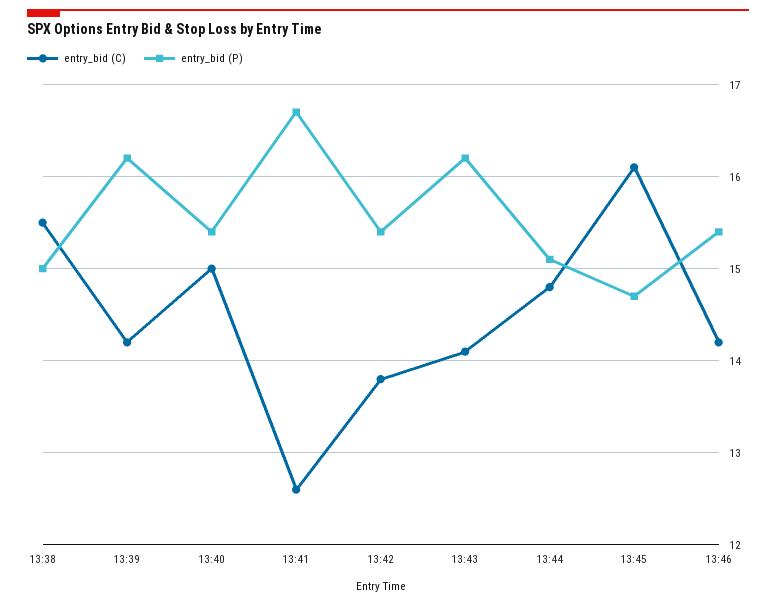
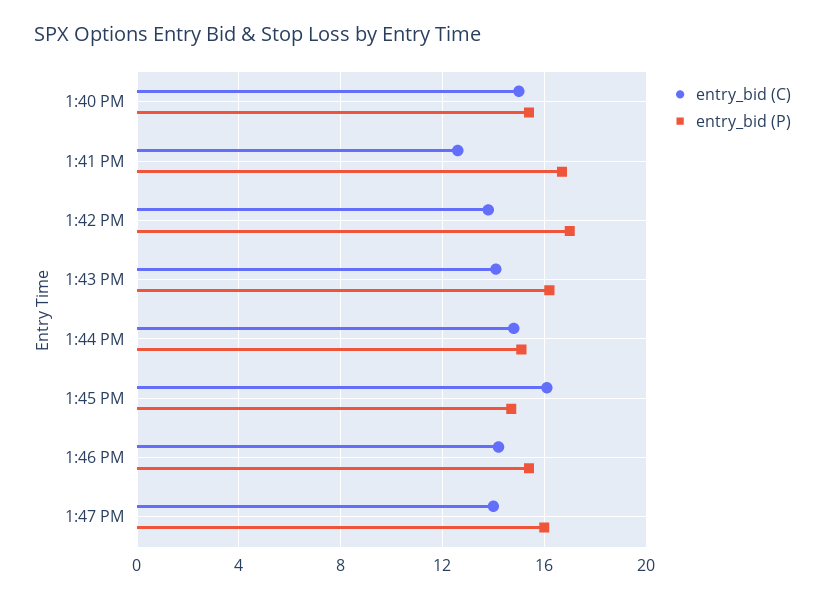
entry_bid (C), 13:38: 15.5 -> none
entry_bid (P), 13:38: 15 -> none
entry_bid (C), 13:39: 14.2 -> none
entry_bid (P), 13:39: 16.2 -> none
entry_bid (P), 13:42: 15.4 -> 17
entry_bid (C), 1:47 PM: none -> 14
entry_bid (P), 1:47 PM: none -> 16

